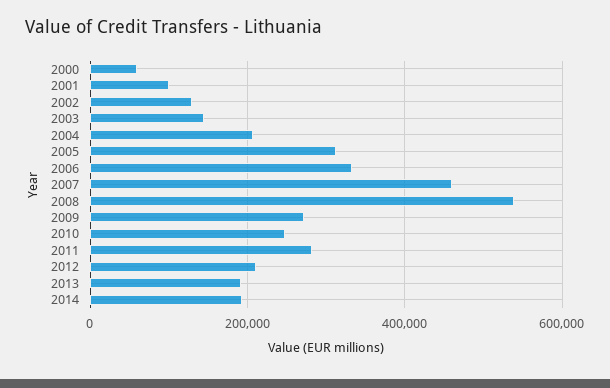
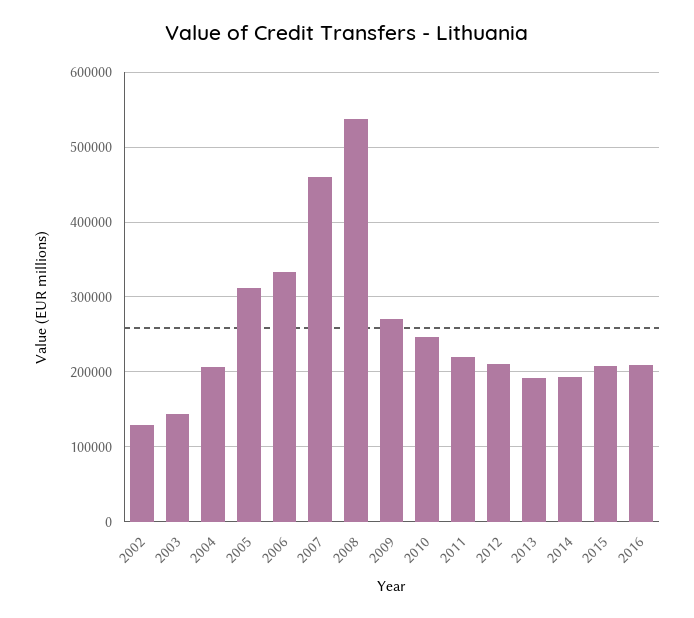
2000: 60000 -> none
2001: 100000 -> none
2011: 280000 -> 220000
2015: none -> 210000
2016: none -> 210000

